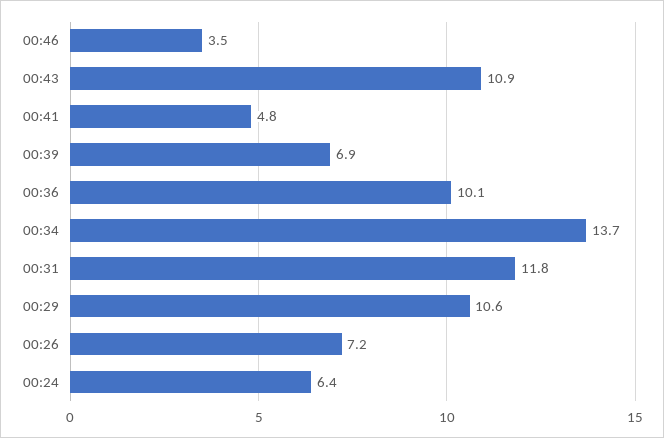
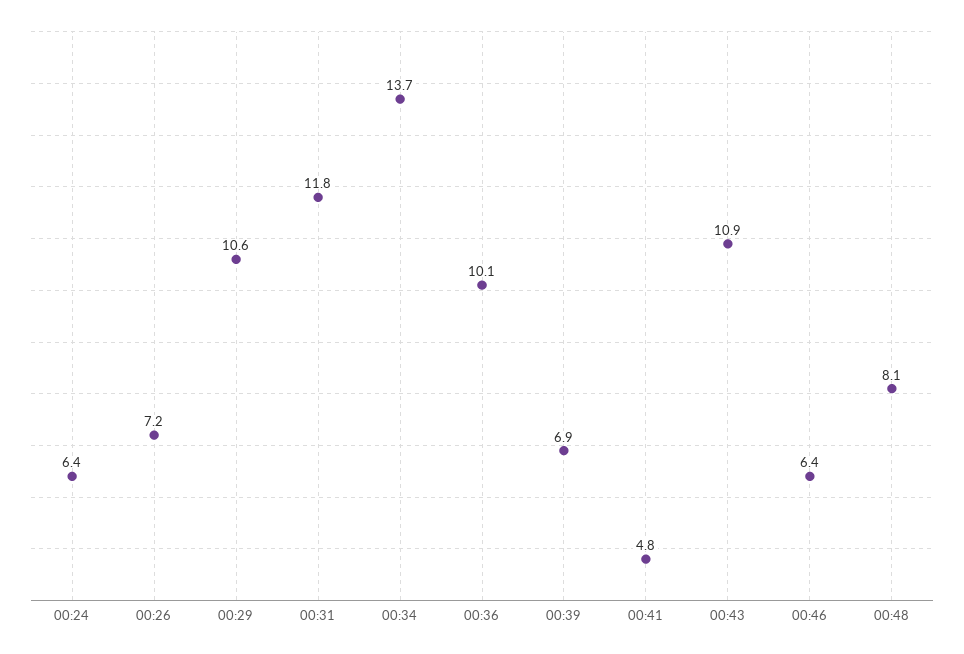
00:46: 3.5 -> 6.4
00:48: none -> 8.1

